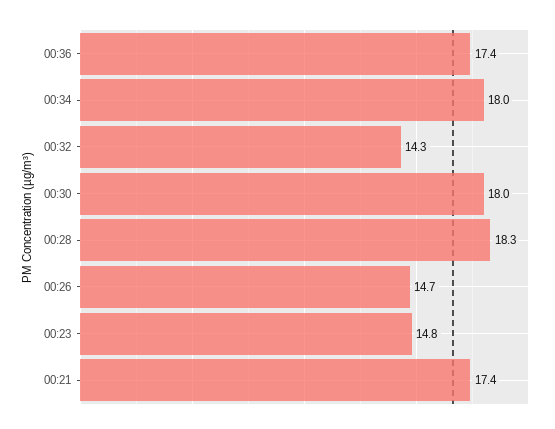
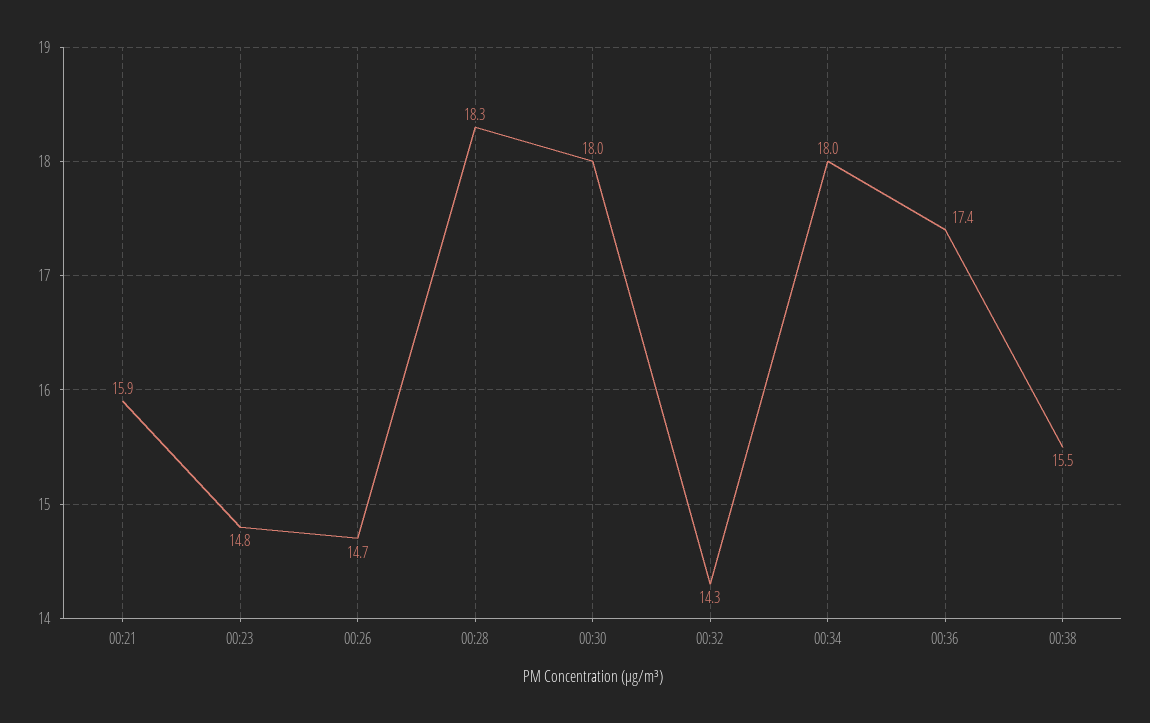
00:21: 17.4 -> 15.9
00:38: none -> 15.5

